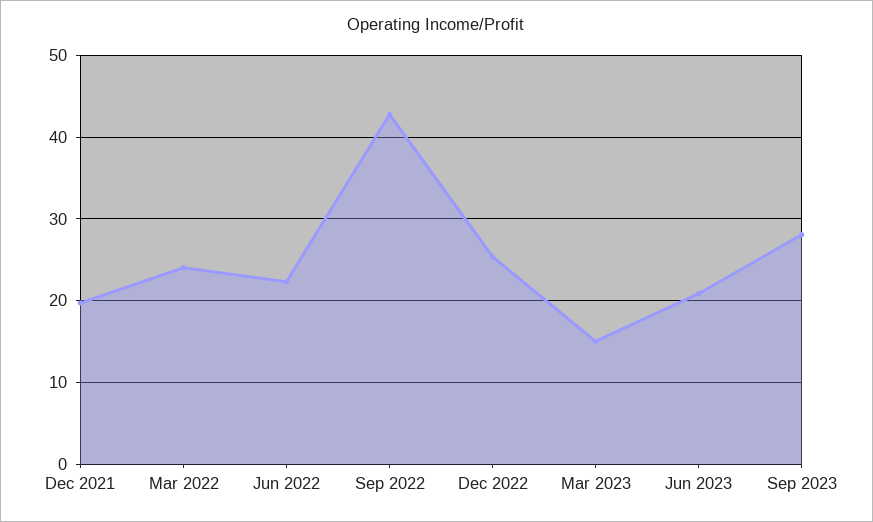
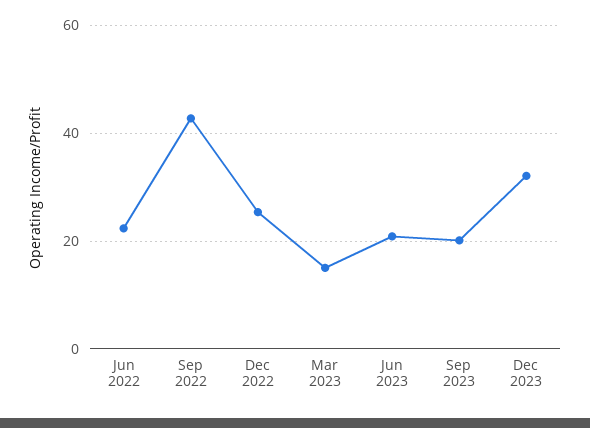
Dec 2021: 20 -> none
Mar 2022: 24 -> none
Sep 2023: 28 -> 20
Dec 2023: none -> 32

